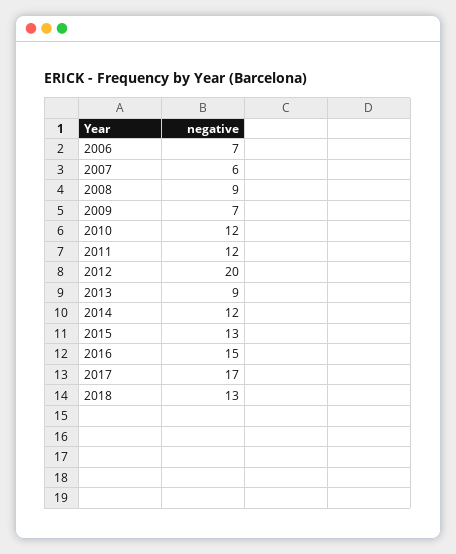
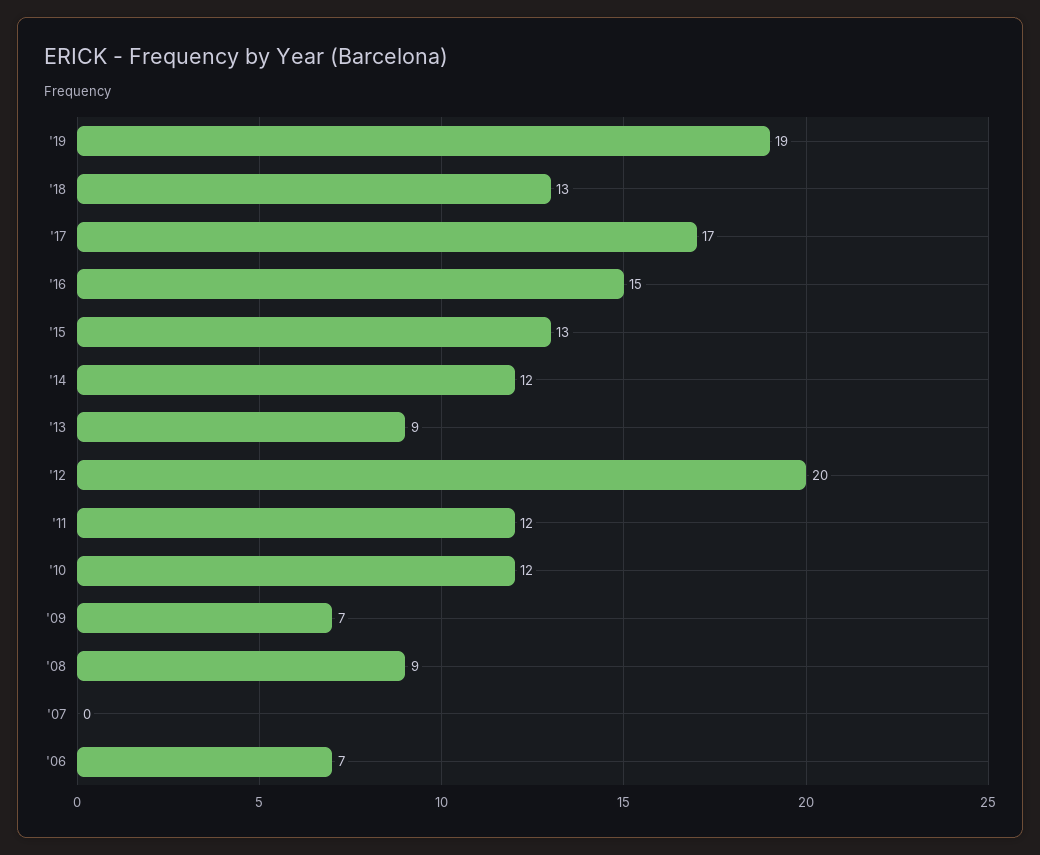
2007: 6 -> 0
'19: none -> 19

